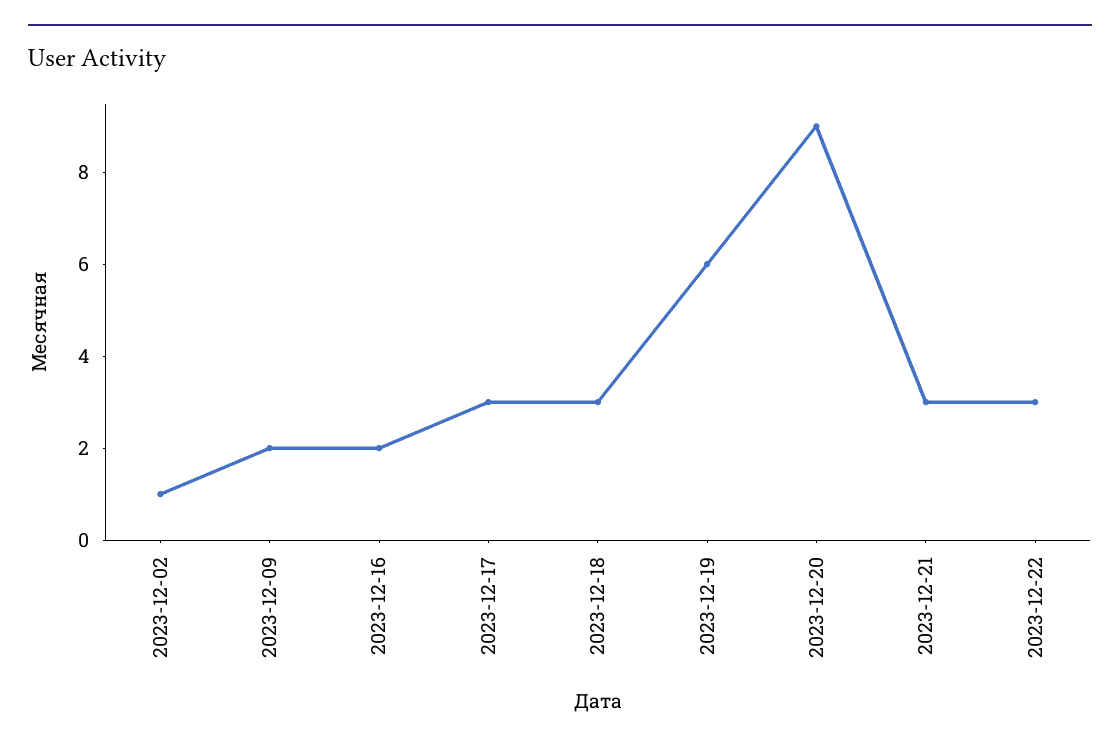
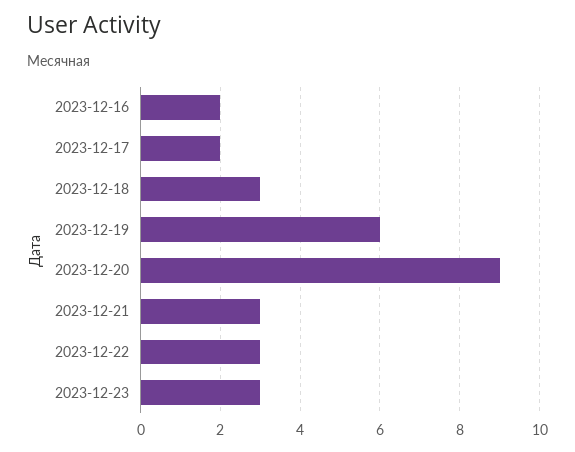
2023-12-02: 1 -> none
2023-12-09: 2 -> none
2023-12-17: 3 -> 2
2023-12-23: none -> 3

